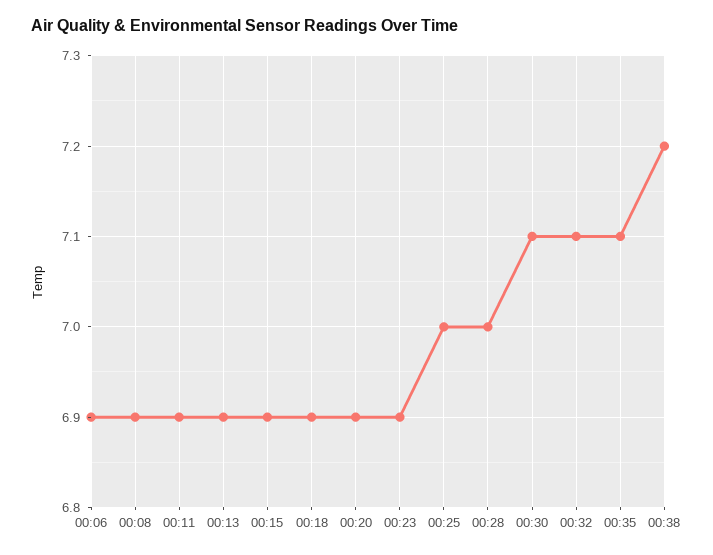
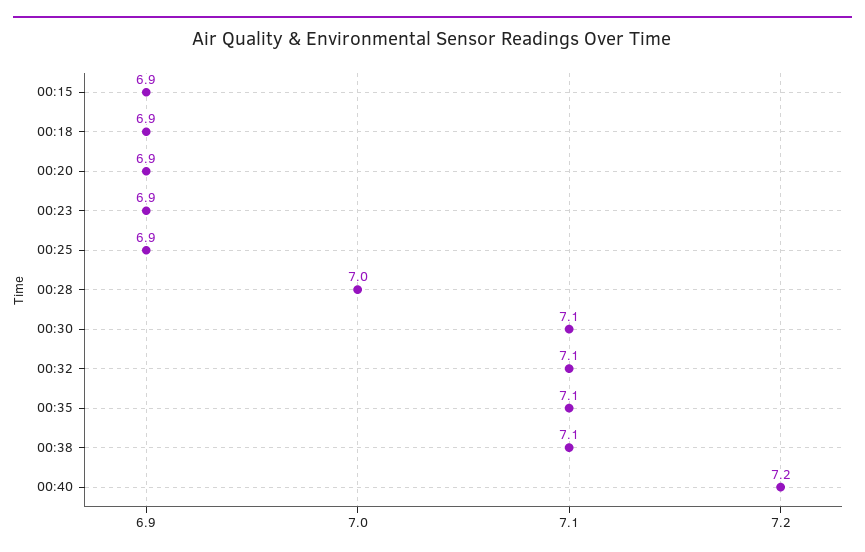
00:06: 6.9 -> none
00:08: 6.9 -> none
00:11: 6.9 -> none
00:13: 6.9 -> none
00:25: 7 -> 6.9
00:38: 7.2 -> 7.1
00:40: none -> 7.2

